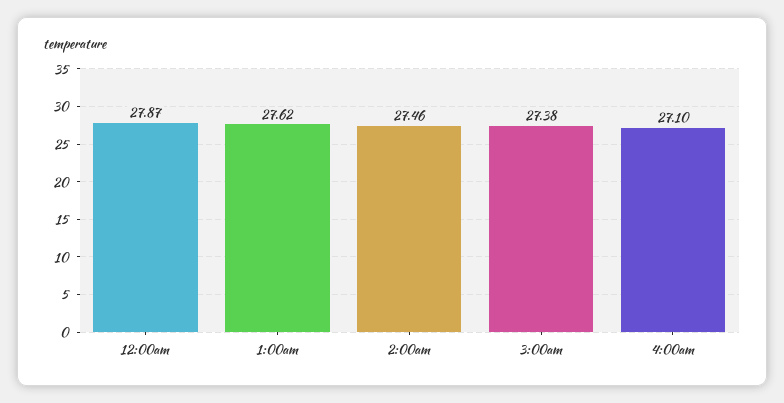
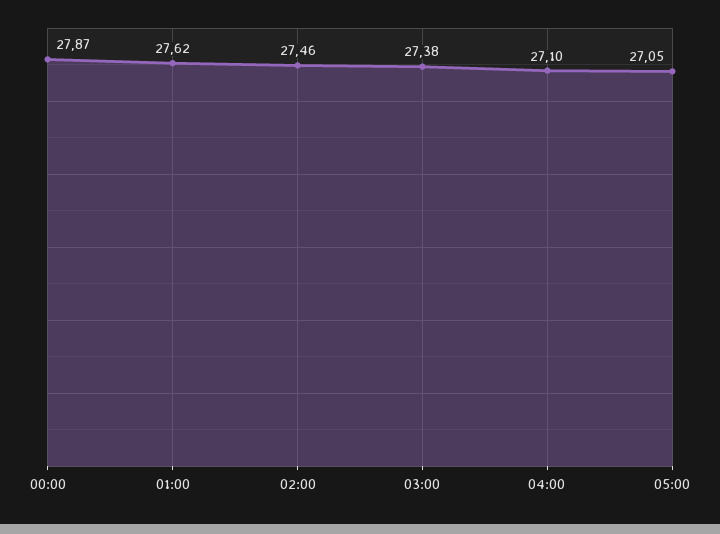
05:00: none -> 27.05

